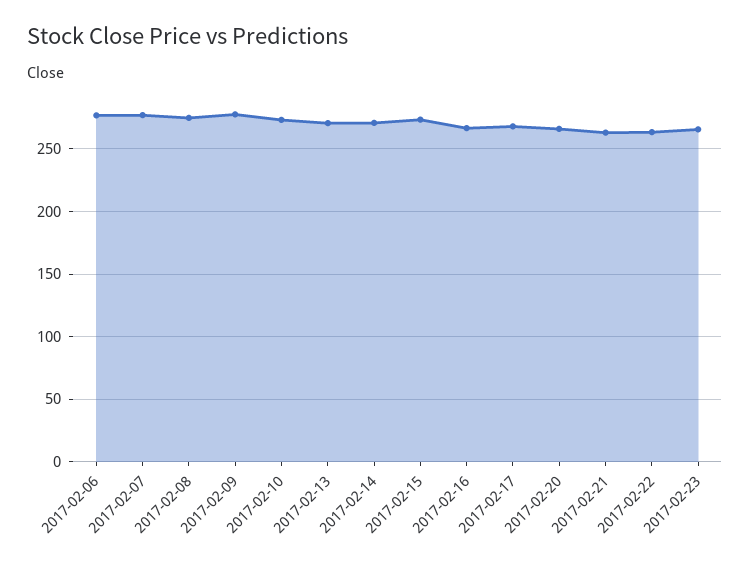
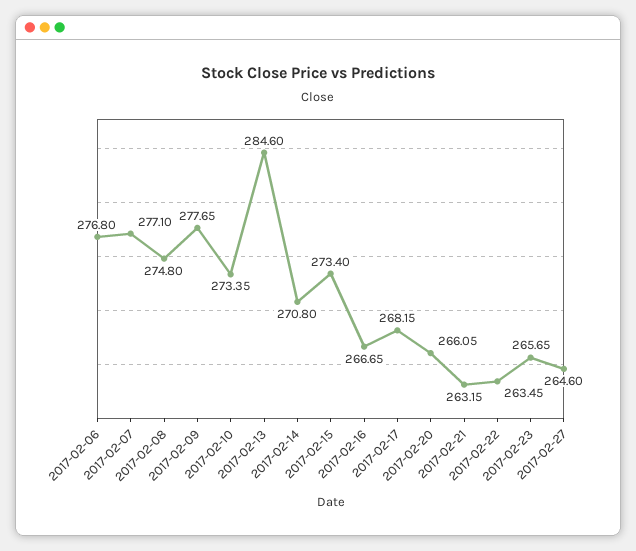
2017-02-13: 270 -> 284.6
2017-02-27: none -> 264.6

